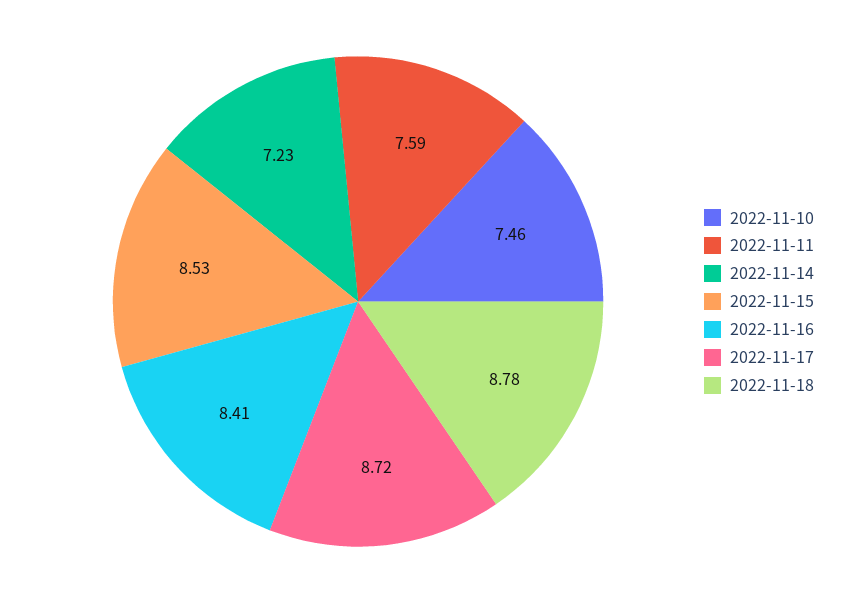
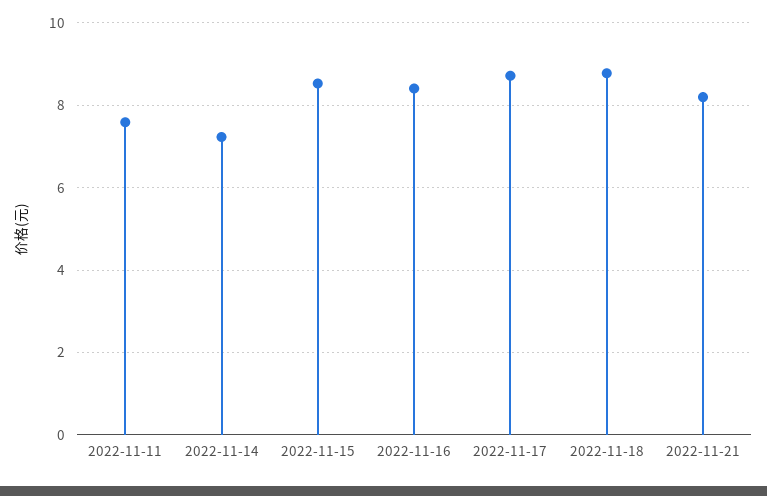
2022-11-10: 7.46 -> none
2022-11-21: none -> 8.2

